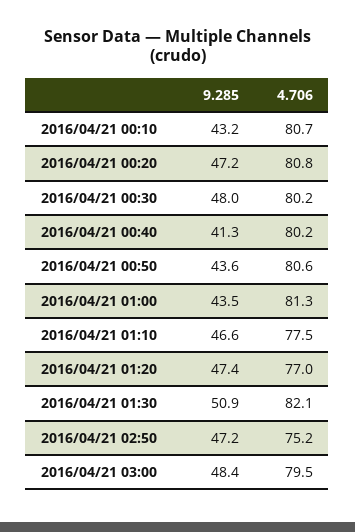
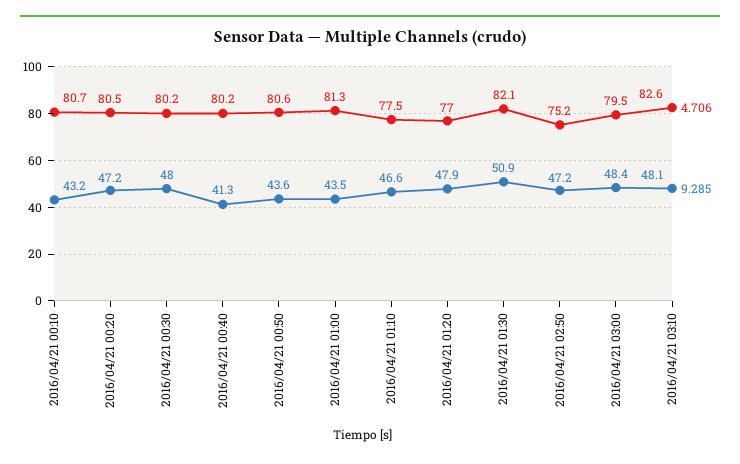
4.706, 2016/04/21 00:20: 80.8 -> 80.5
9.285, 2016/04/21 01:20: 47.4 -> 47.9
4.706, 2016/04/21 03:10: none -> 82.6
9.285, 2016/04/21 03:10: none -> 48.1

